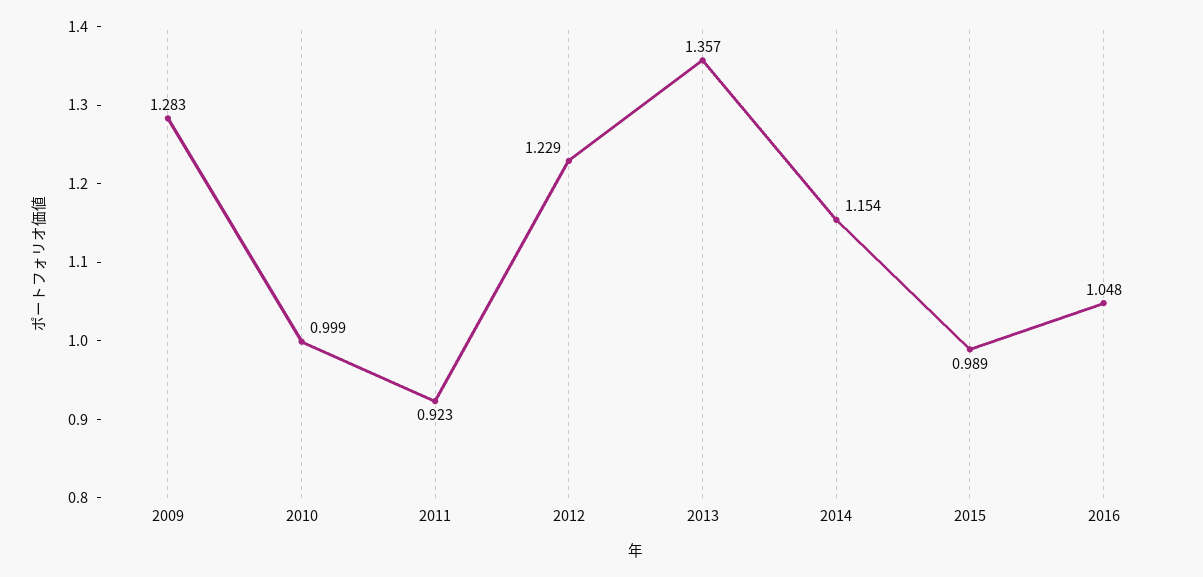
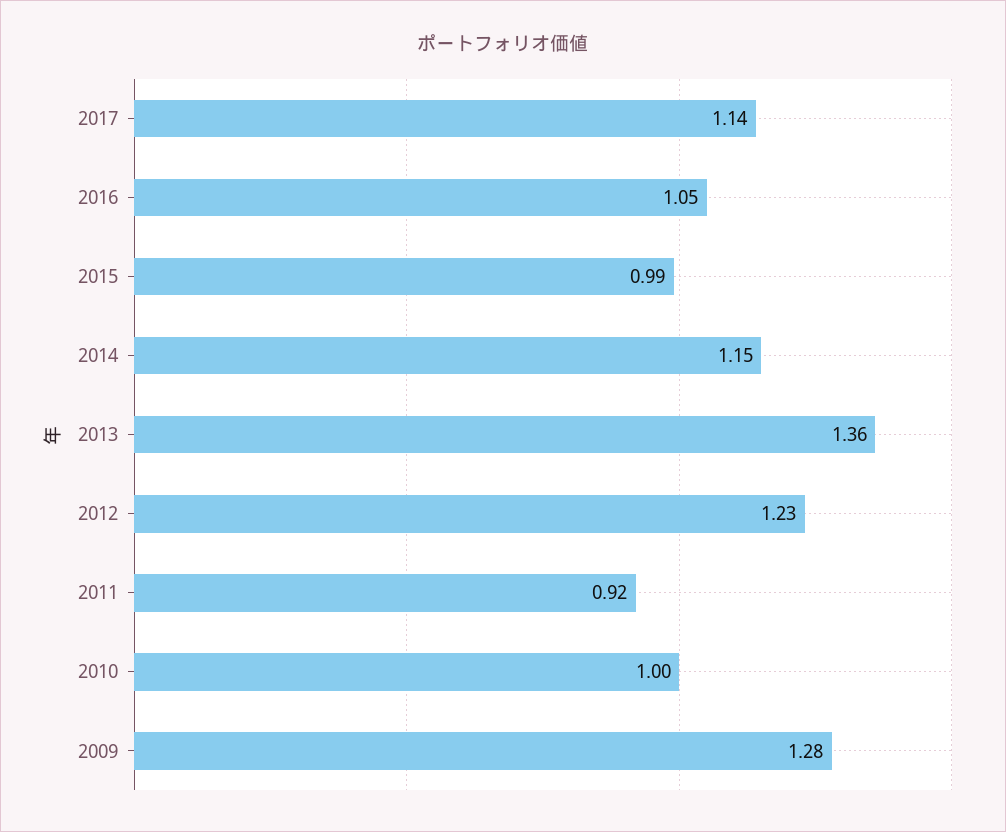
2017: none -> 1.14

